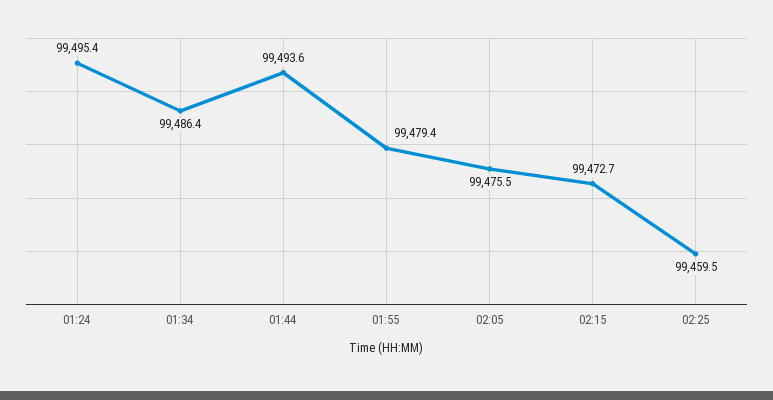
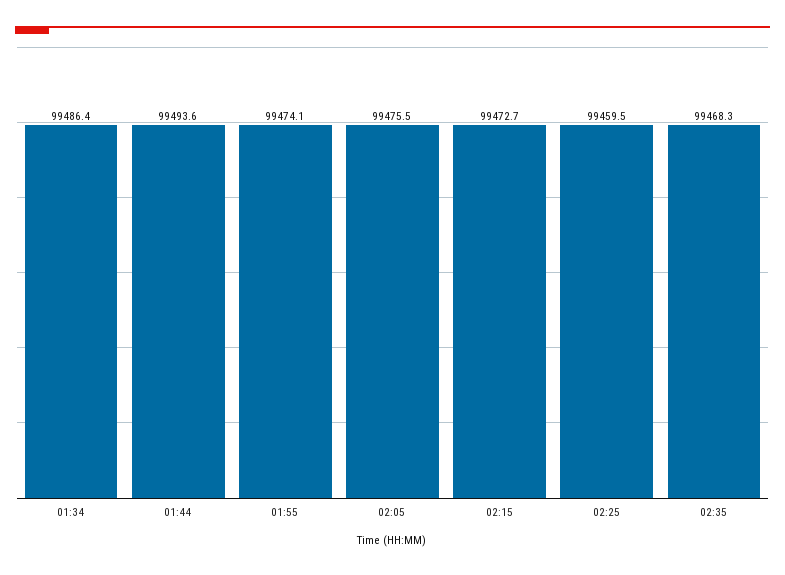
01:24: 99495.4 -> none
01:55: 99479.4 -> 99474.1
02:35: none -> 99468.3

